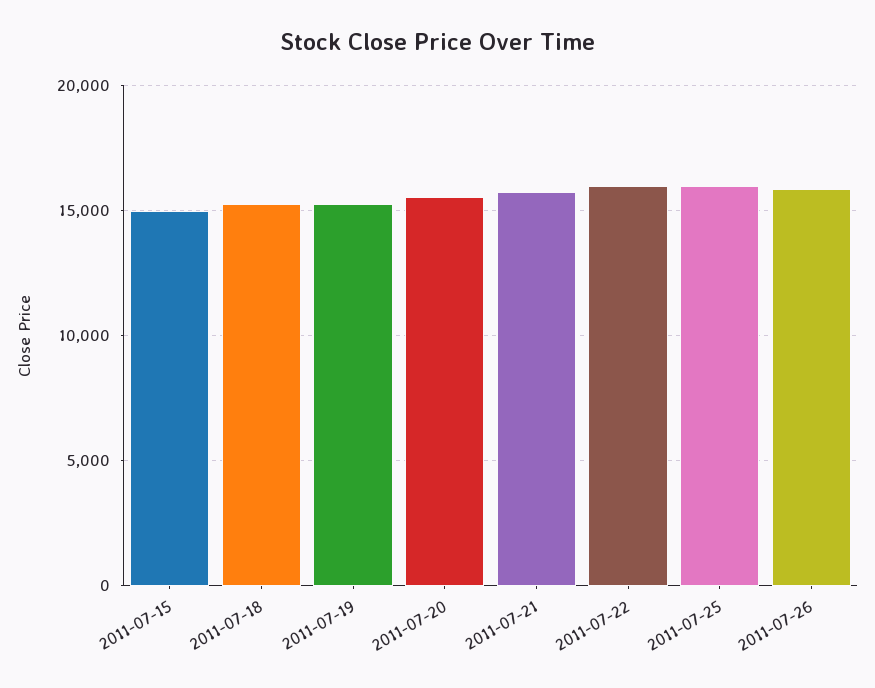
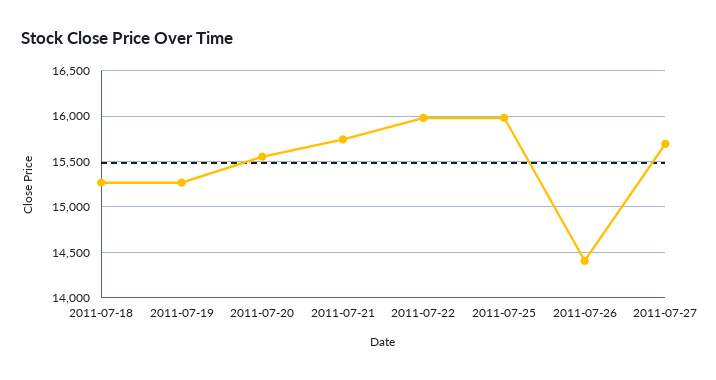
2011-07-15: 15000 -> none
2011-07-26: 16000 -> 14400
2011-07-27: none -> 15700

